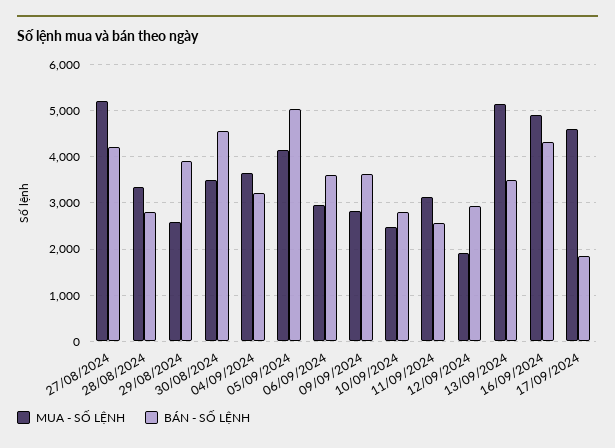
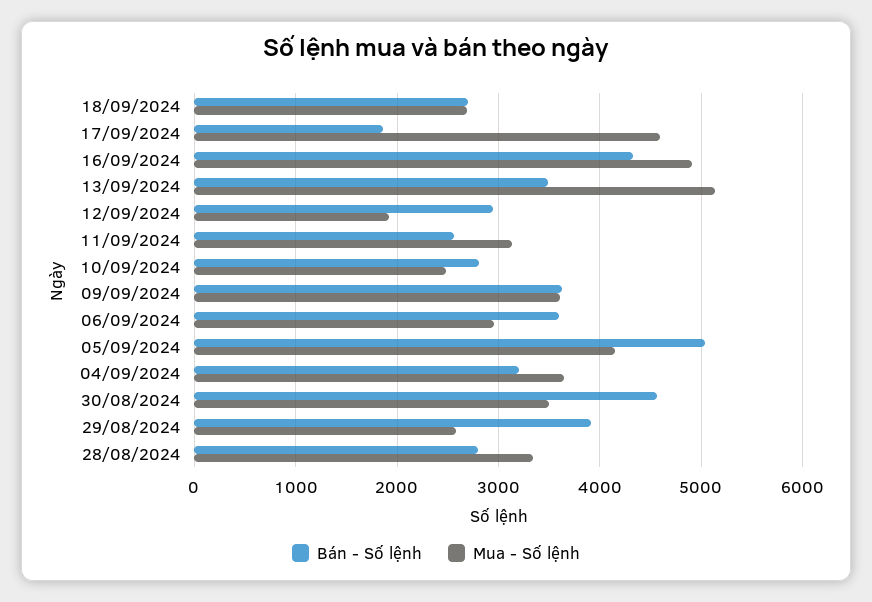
MUA - SỐ LỆNH, 27/08/2024: 5200 -> none
BÁN - SỐ LỆNH, 27/08/2024: 4200 -> none
MUA - SỐ LỆNH, 09/09/2024: 2800 -> 3600
BÁN - SỐ LỆNH, 18/09/2024: none -> 2700
MUA - SỐ LỆNH, 18/09/2024: none -> 2700

